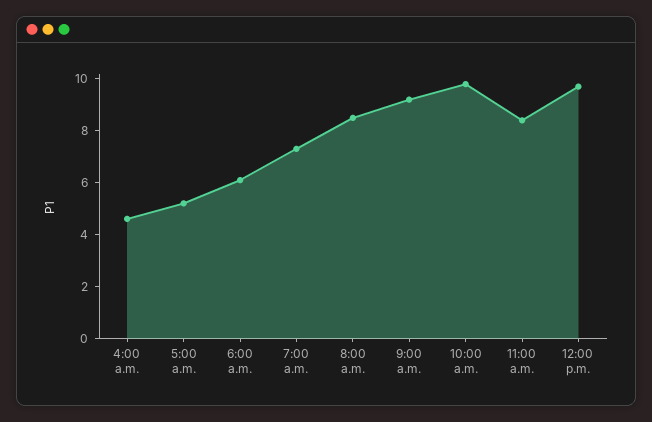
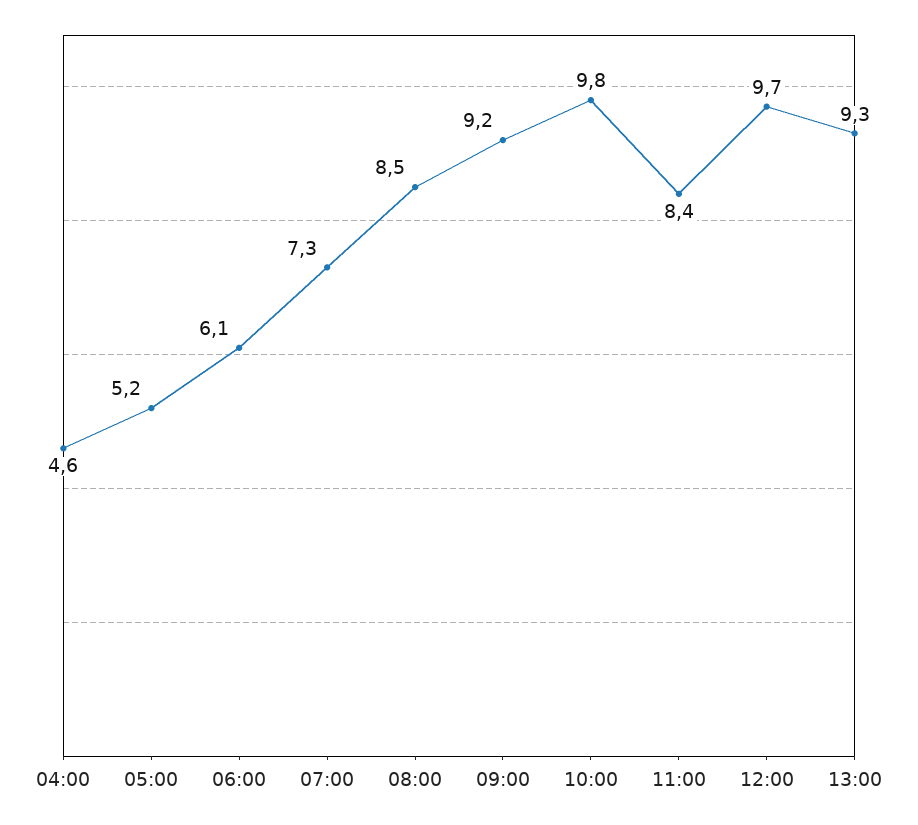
13:00: none -> 9.3

